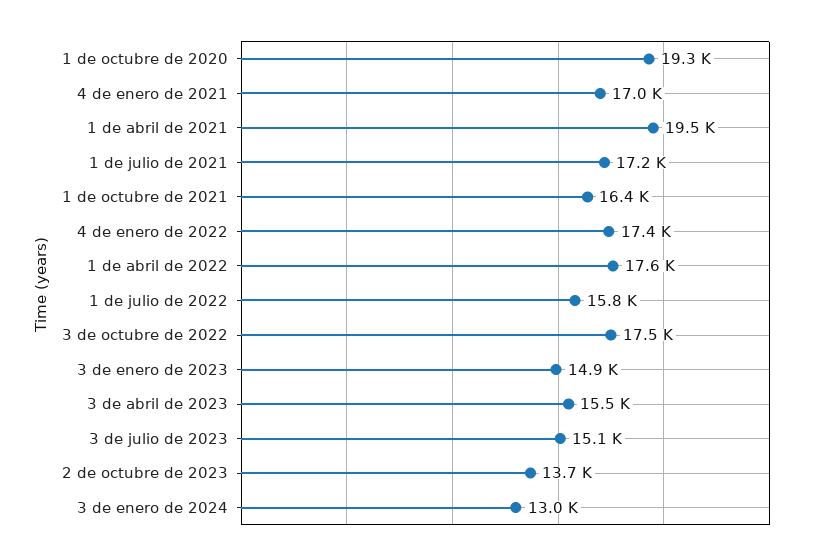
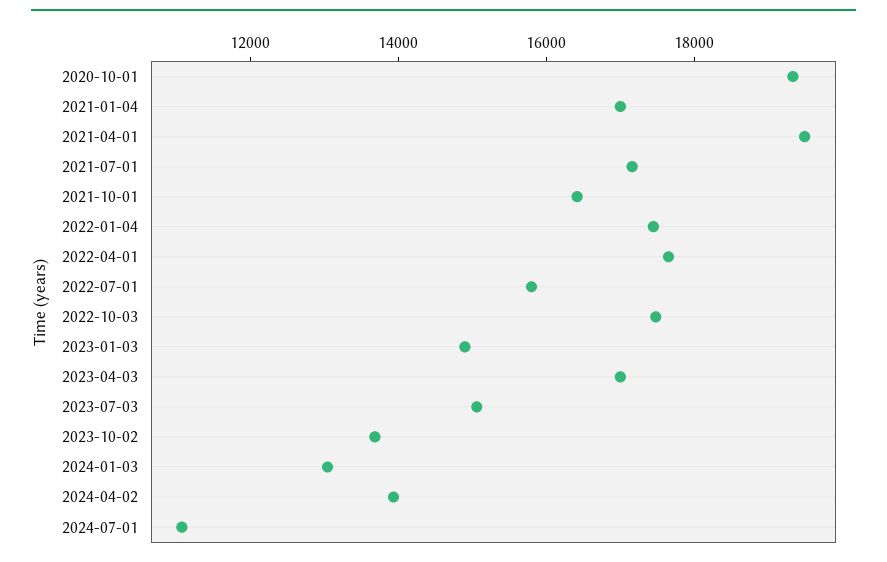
3 de abril de 2023: 15500 -> 17000
2024-04-02: none -> 14000
2024-07-01: none -> 11000

